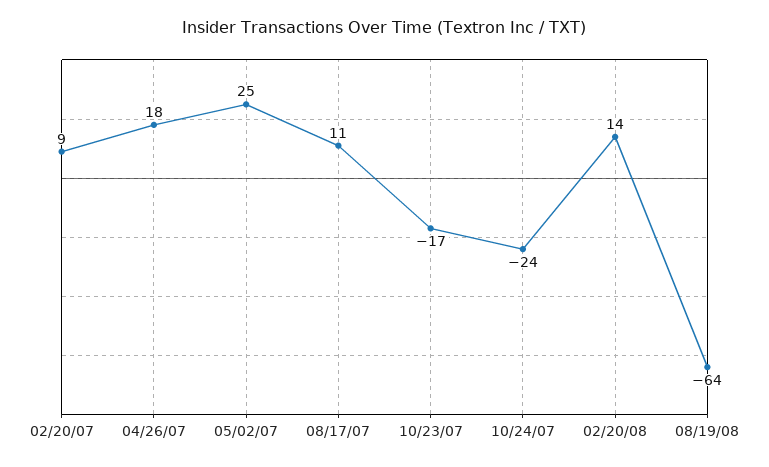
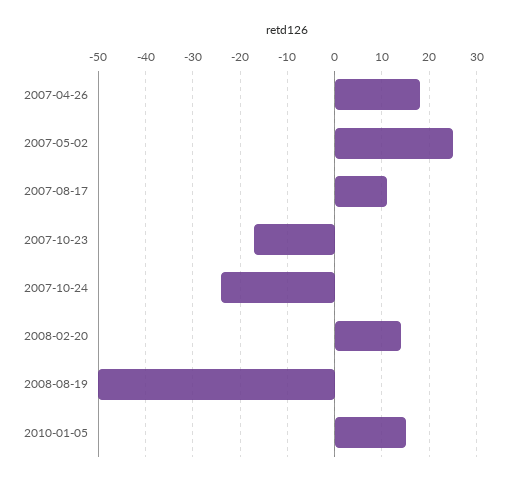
02/20/07: 9 -> none
08/19/08: -64 -> -50
2010-01-05: none -> 15

